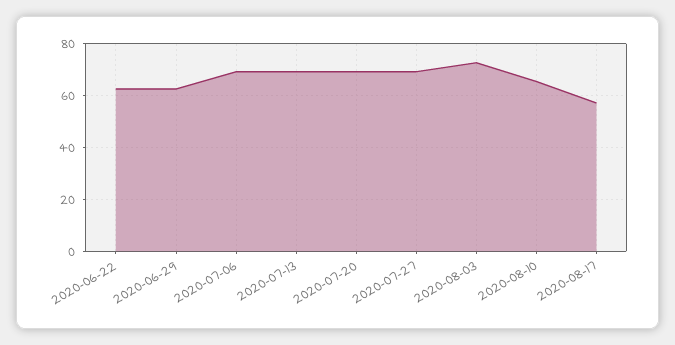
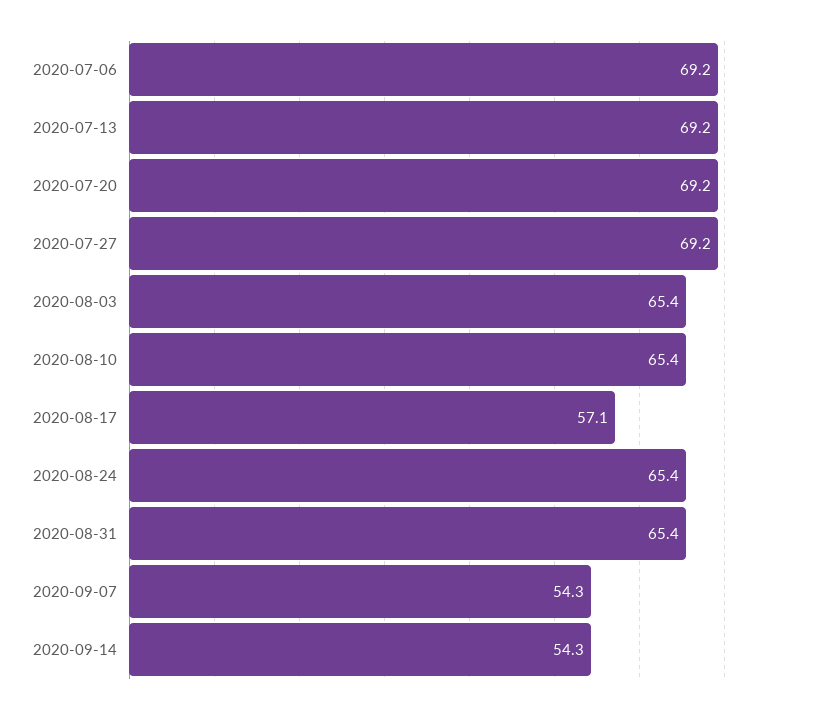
2020-06-22: 62.5 -> none
2020-06-29: 62.5 -> none
2020-08-03: 72.5 -> 65.4
2020-08-24: none -> 65.4
2020-08-31: none -> 65.4
2020-09-07: none -> 54.3
2020-09-14: none -> 54.3

